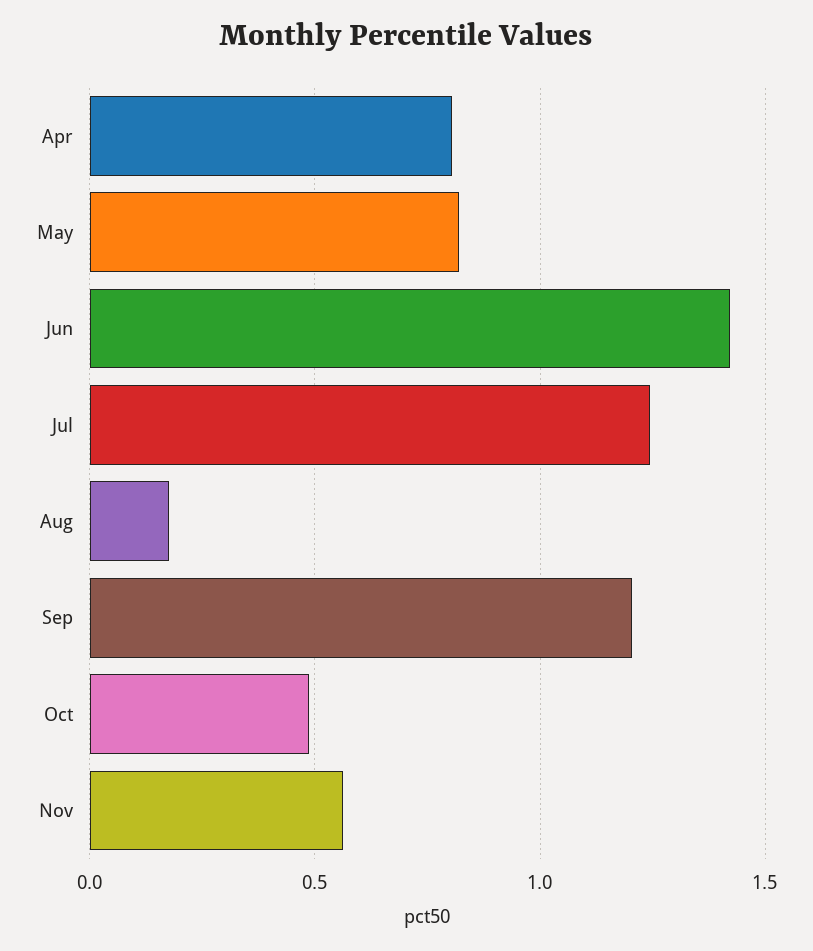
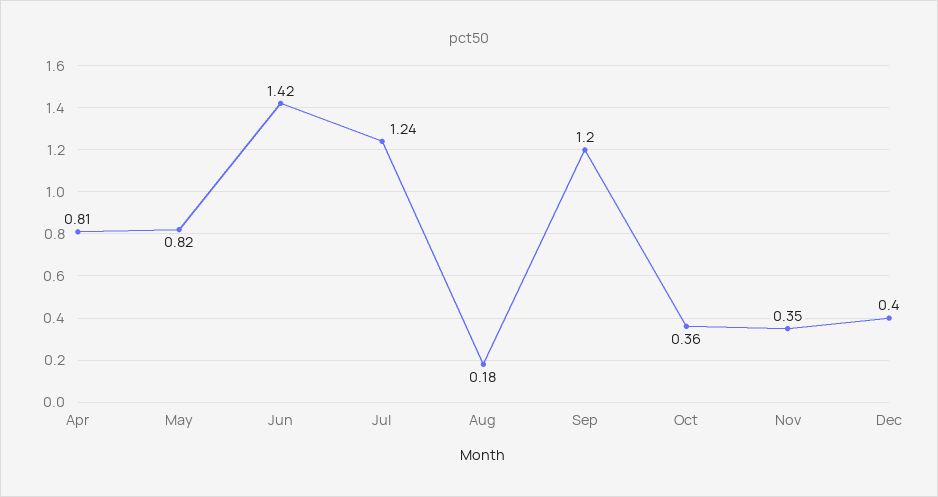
Oct: 0.5 -> 0.36
Nov: 0.55 -> 0.35
Dec: none -> 0.4

